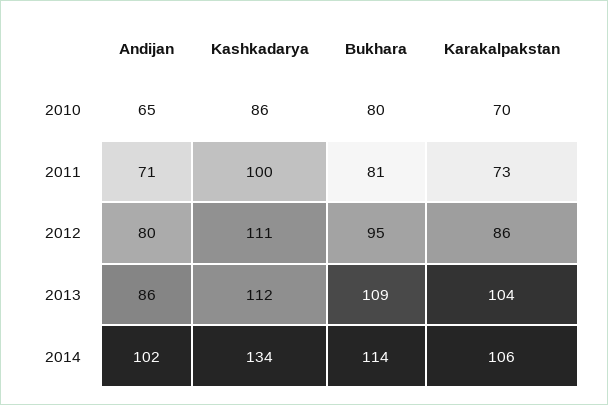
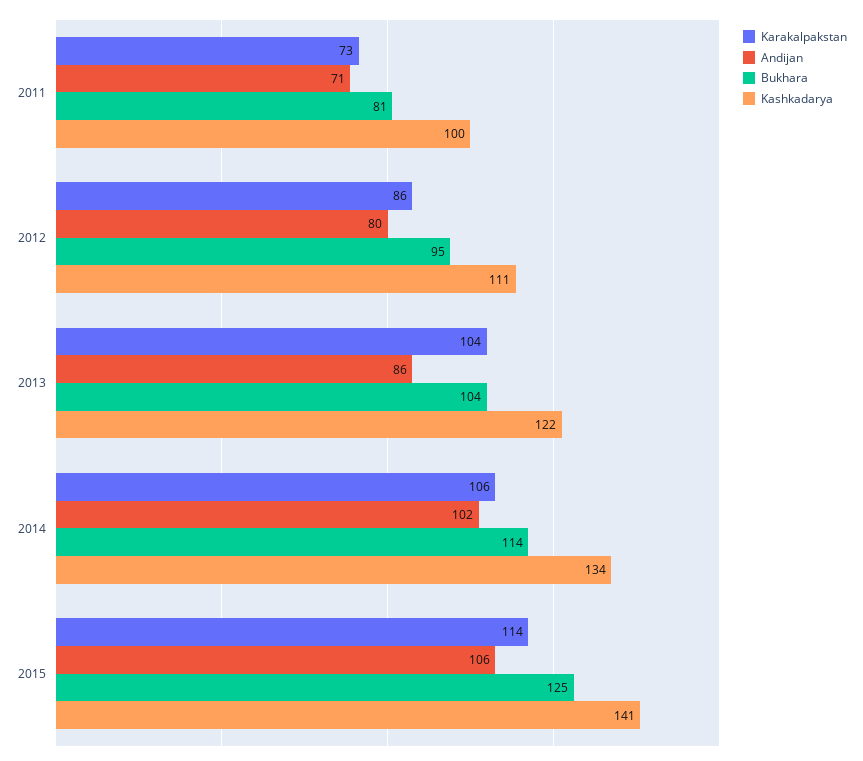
Andijan, 2010: 65 -> none
Kashkadarya, 2010: 86 -> none
Bukhara, 2010: 80 -> none
Karakalpakstan, 2010: 70 -> none
Kashkadarya, 2013: 112 -> 122
Bukhara, 2013: 109 -> 104
Karakalpakstan, 2015: none -> 114
Andijan, 2015: none -> 106
Bukhara, 2015: none -> 125
Kashkadarya, 2015: none -> 141

